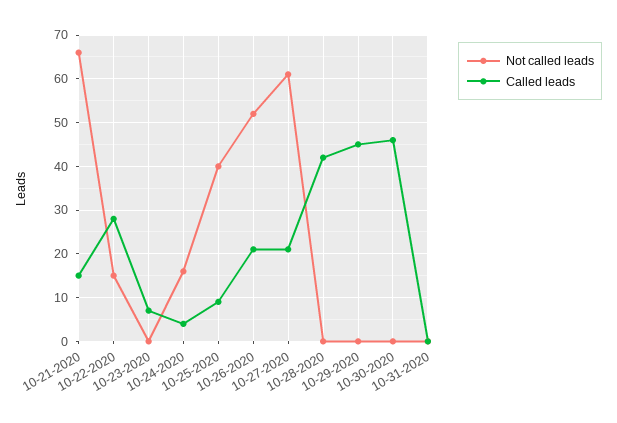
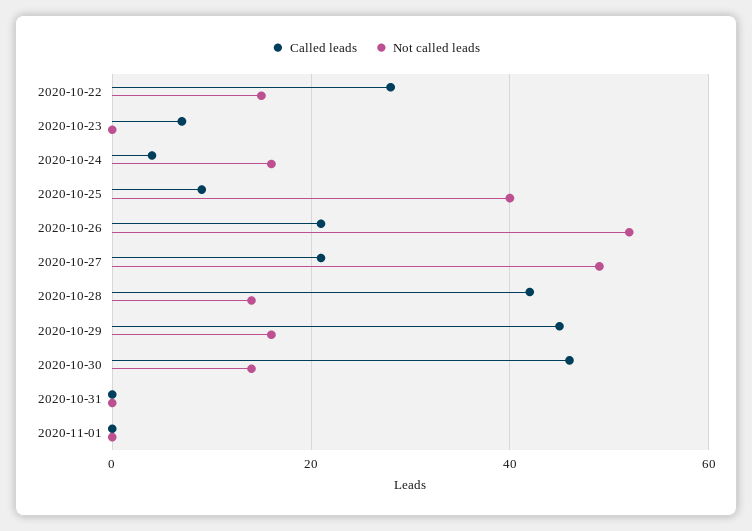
Not called leads, 10-21-2020: 65 -> none
Called leads, 10-21-2020: 15 -> none
Not called leads, 10-27-2020: 60 -> 50
Not called leads, 10-28-2020: 0 -> 15
Not called leads, 10-29-2020: 0 -> 15
Not called leads, 10-30-2020: 0 -> 15
Called leads, 2020-11-01: none -> 0
Not called leads, 2020-11-01: none -> 0

